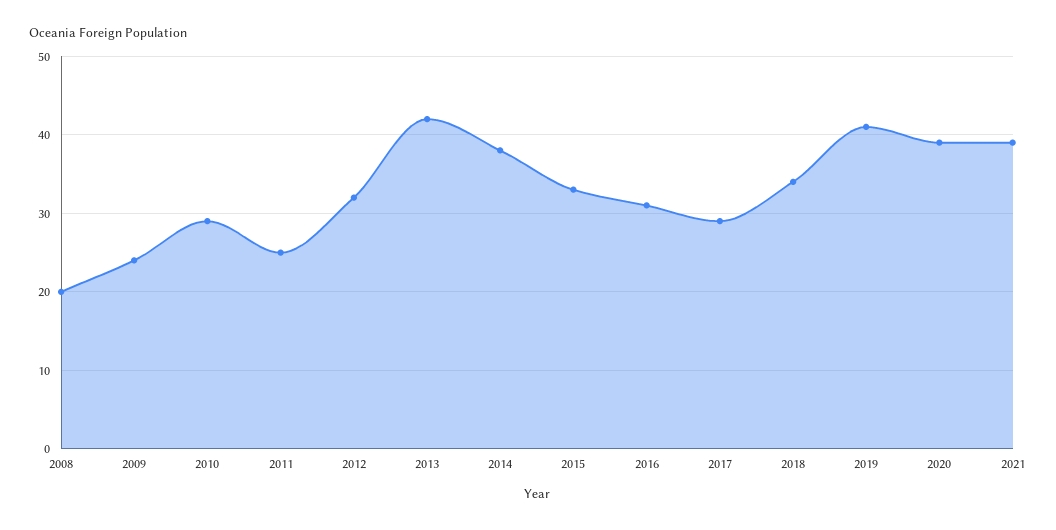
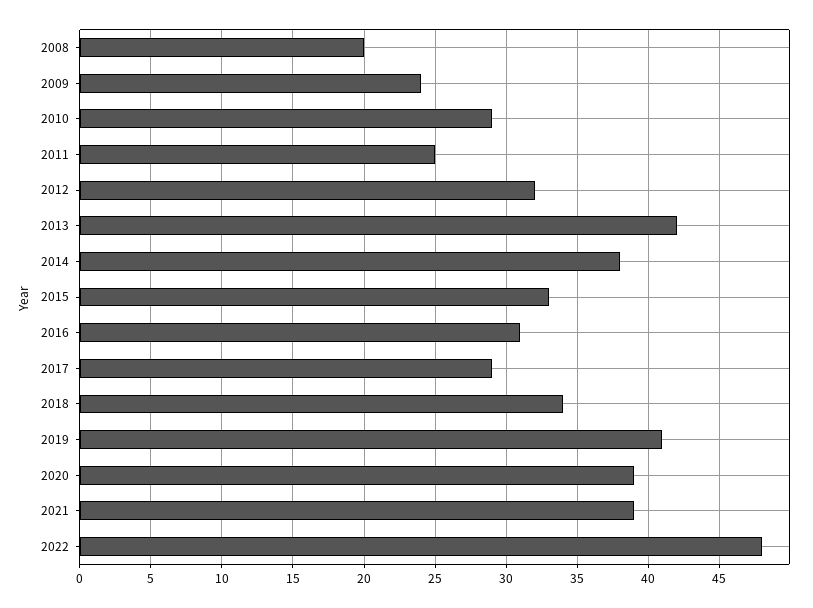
2022: none -> 48

